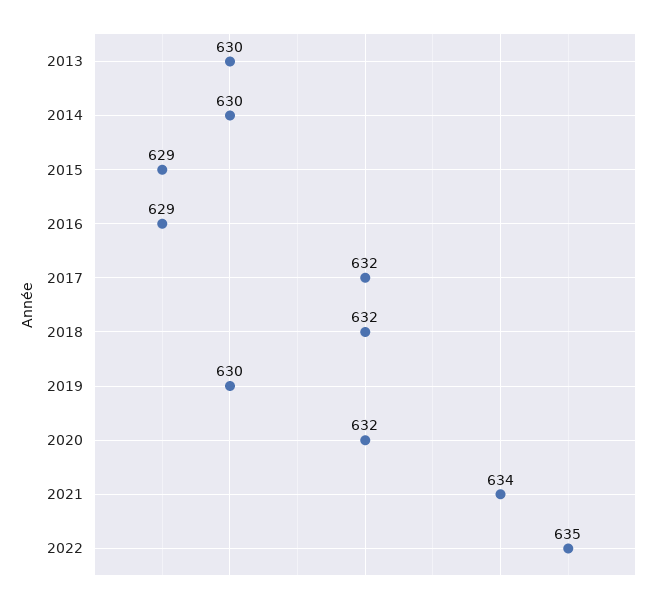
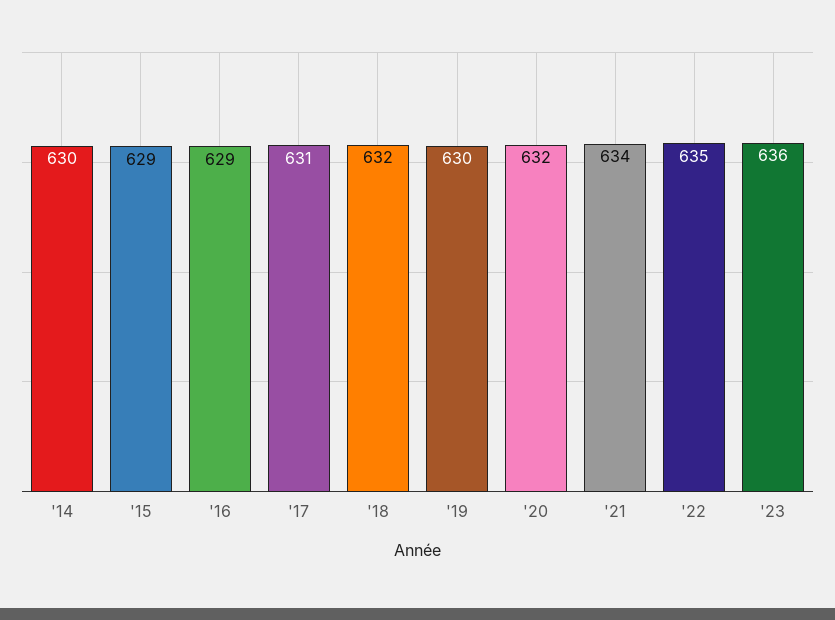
2013: 630 -> none
2017: 632 -> 631
'23: none -> 636

